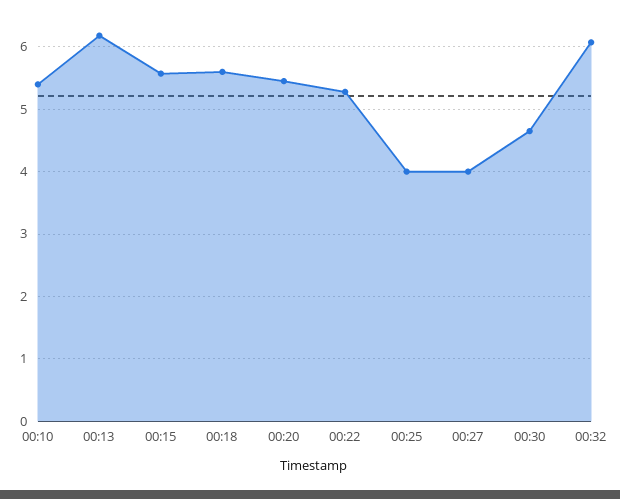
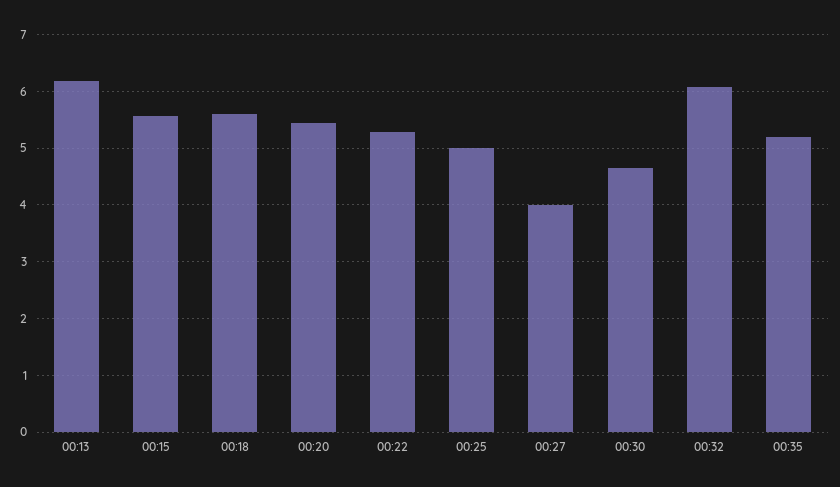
00:10: 5.4 -> none
00:25: 4 -> 5
00:35: none -> 5.2

